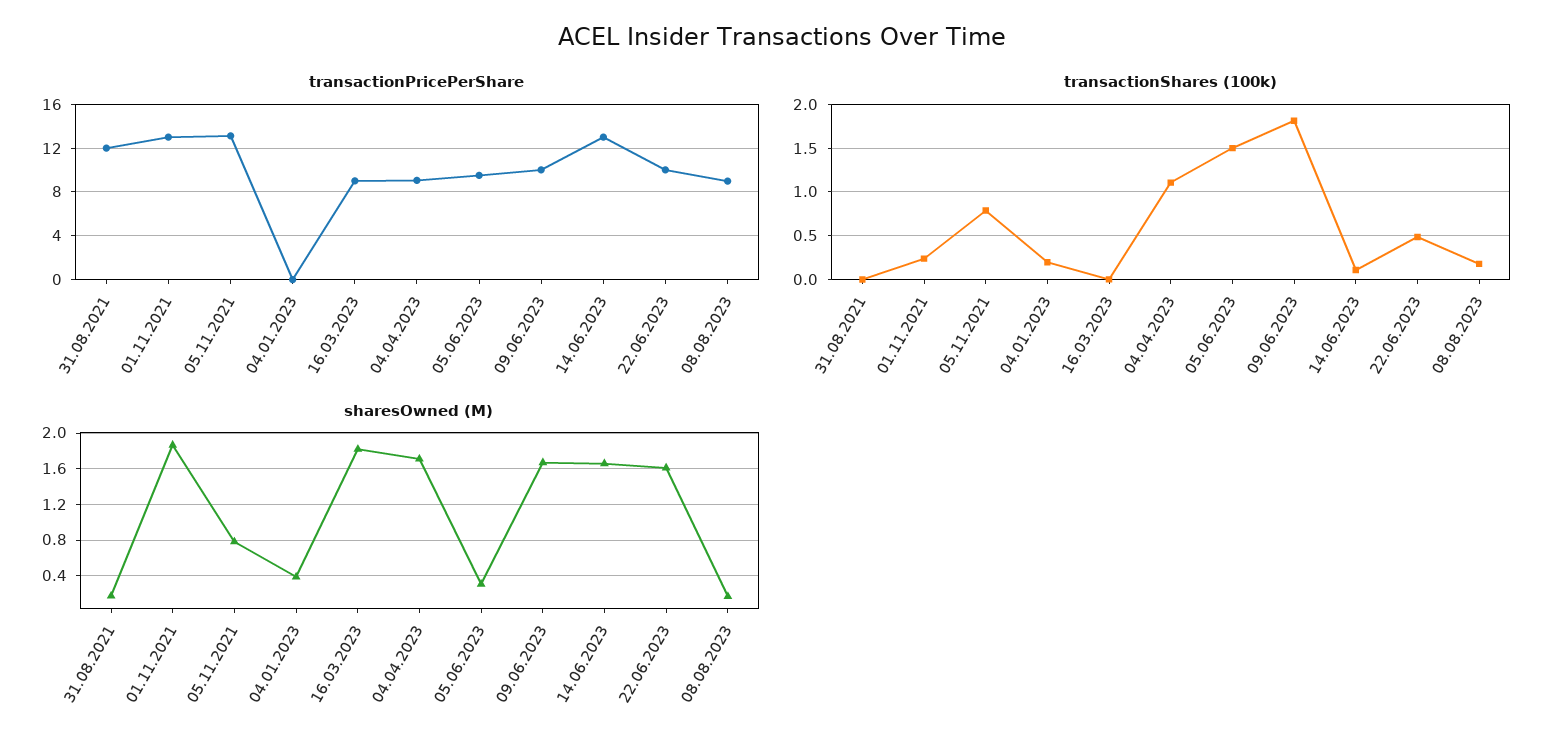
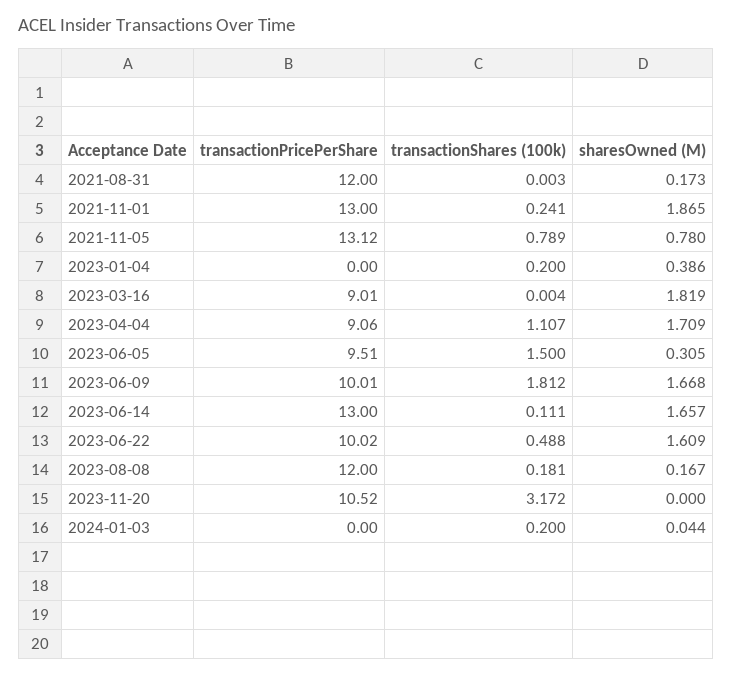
transactionPricePerShare, 08.08.2023: 9 -> 12
transactionPricePerShare, 2023-11-20: none -> 10.52
transactionShares (100k), 2023-11-20: none -> 3.172
sharesOwned (M), 2023-11-20: none -> 0
transactionPricePerShare, 2024-01-03: none -> 0
transactionShares (100k), 2024-01-03: none -> 0.2
sharesOwned (M), 2024-01-03: none -> 0.044

